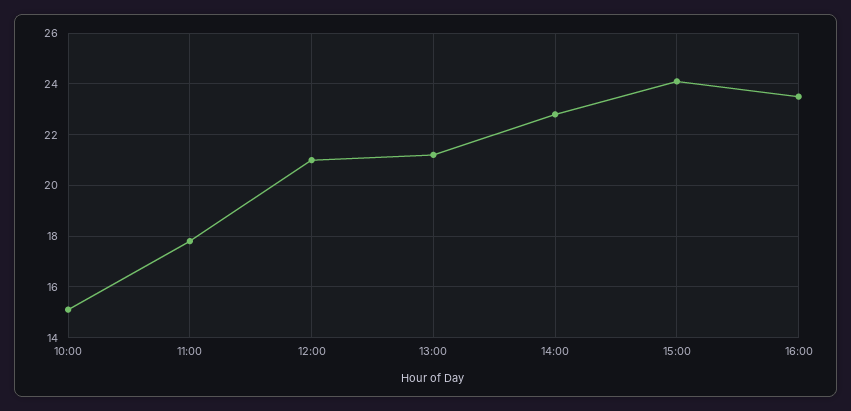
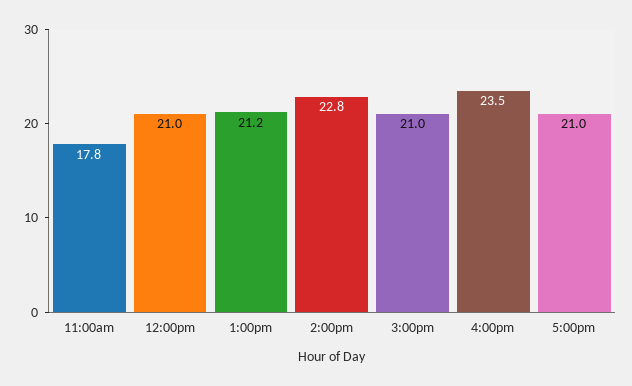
10:00: 15 -> none
15:00: 24 -> 21
5:00pm: none -> 21

